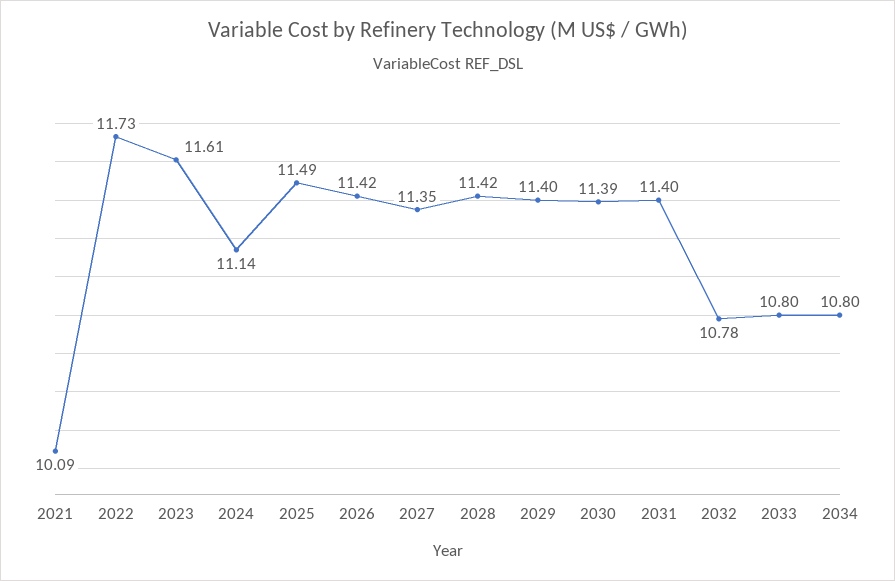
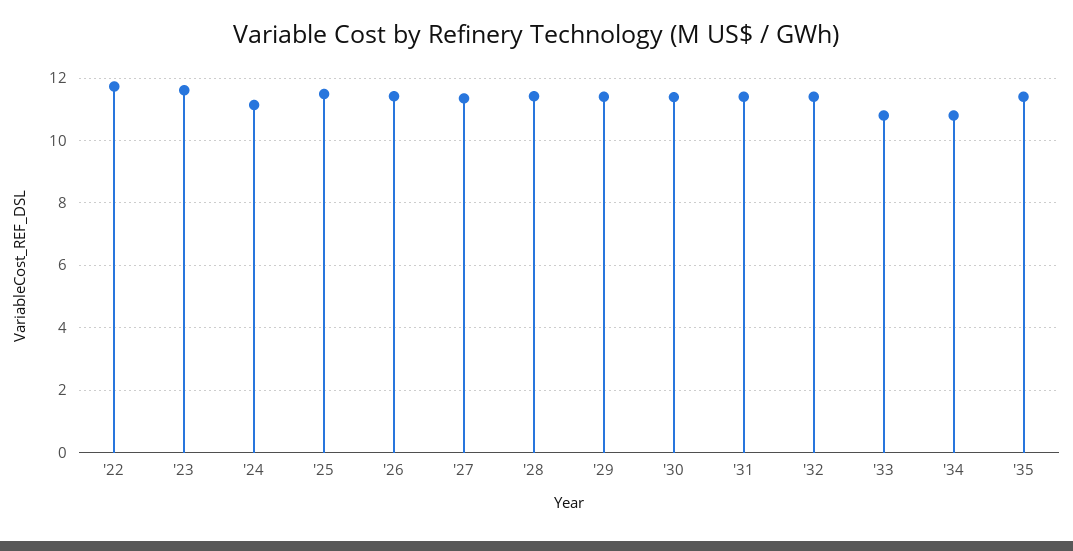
2021: 10.09 -> none
2032: 10.78 -> 11.4
'35: none -> 11.4

